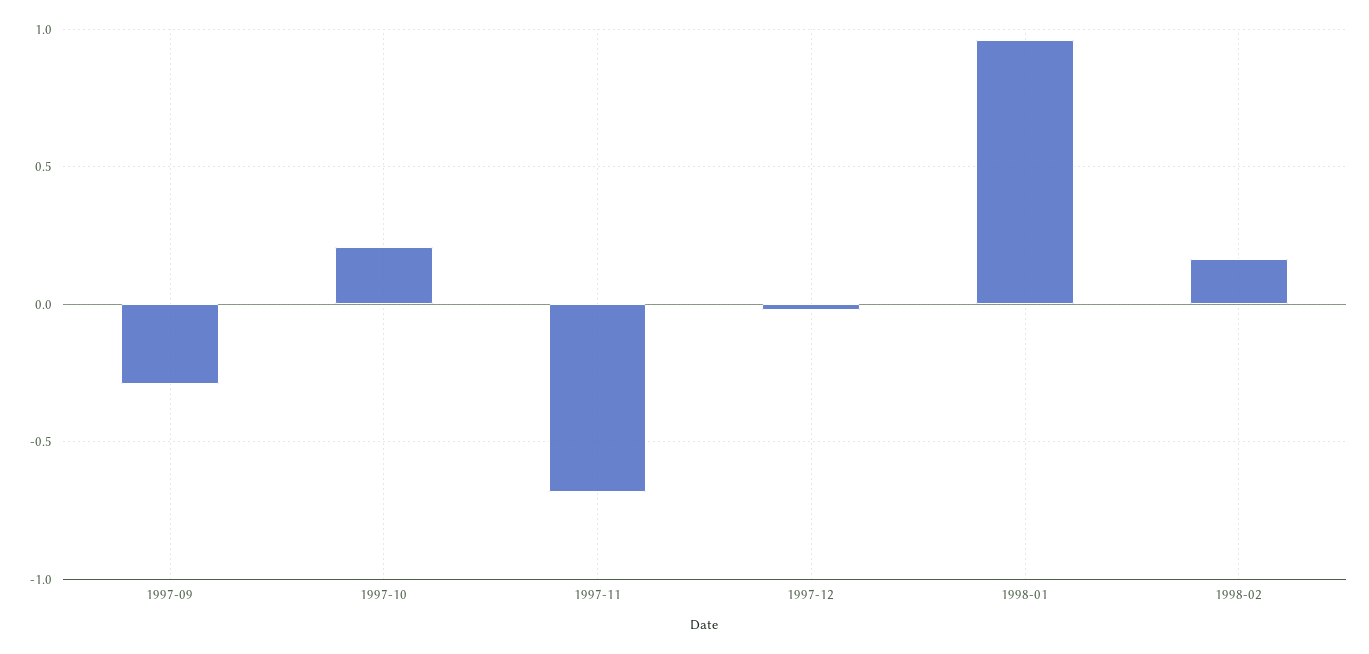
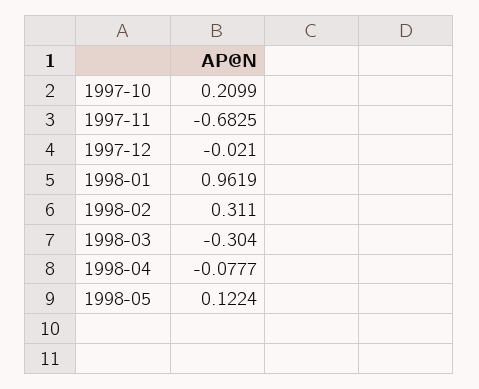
1997-09: -0.3 -> none
1998-02: 0.15 -> 0.311
1998-03: none -> -0.304
1998-04: none -> -0.0777
1998-05: none -> 0.1224

